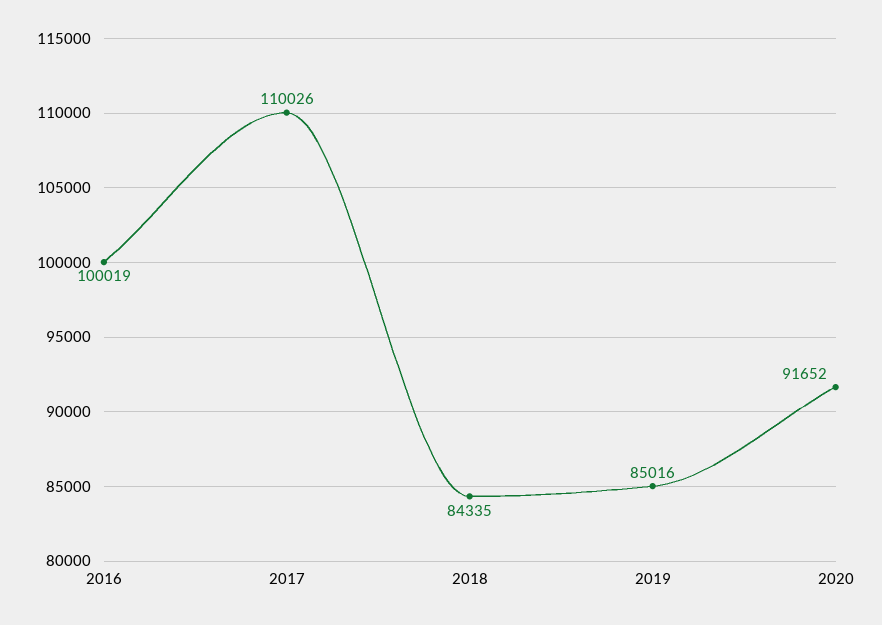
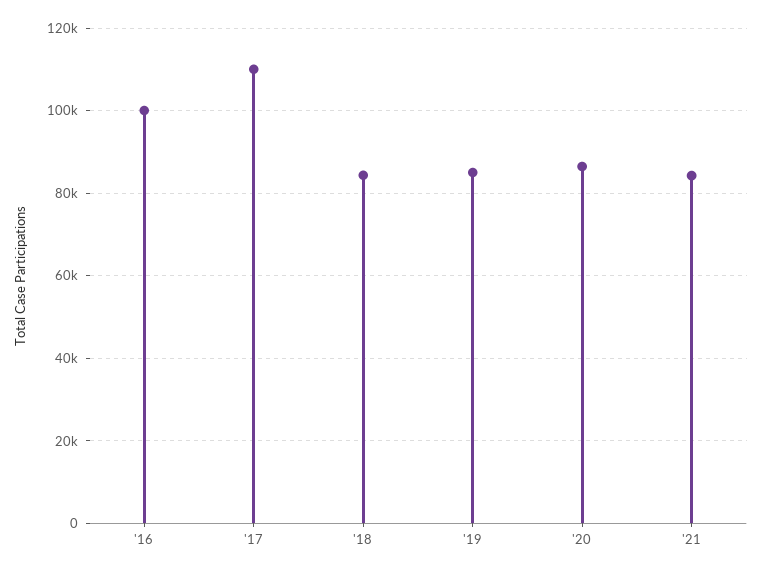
2020: 91652 -> 86000
'21: none -> 84000

